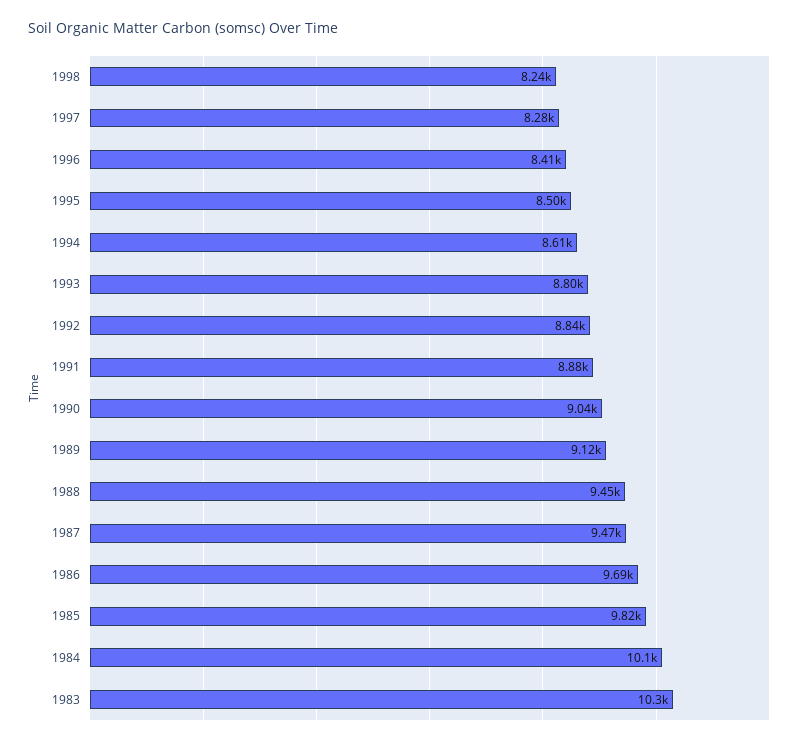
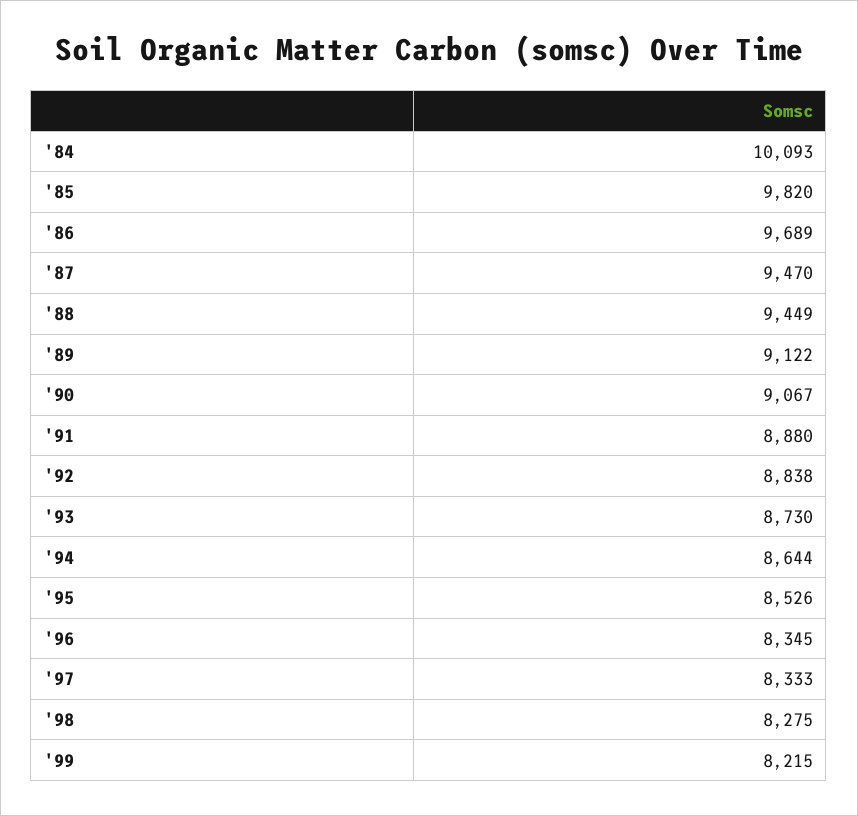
1998: 8240 -> 8275
1997: 8280 -> 8333
1996: 8410 -> 8345
1995: 8500 -> 8526
1994: 8610 -> 8644
1993: 8800 -> 8730
1990: 9040 -> 9067
1983: 10300 -> none
'99: none -> 8215

